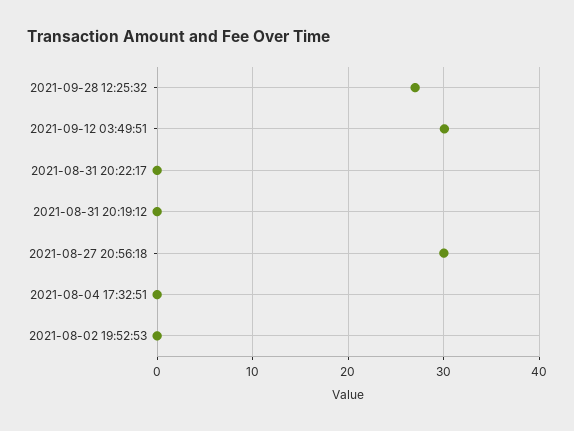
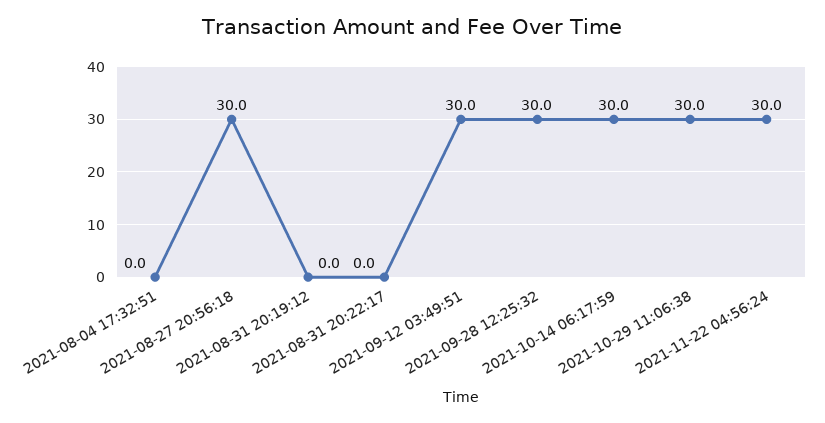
2021-09-28 12:25:32: 27 -> 30
2021-08-02 19:52:53: 0 -> none
2021-10-14 06:17:59: none -> 30
2021-10-29 11:06:38: none -> 30
2021-11-22 04:56:24: none -> 30

